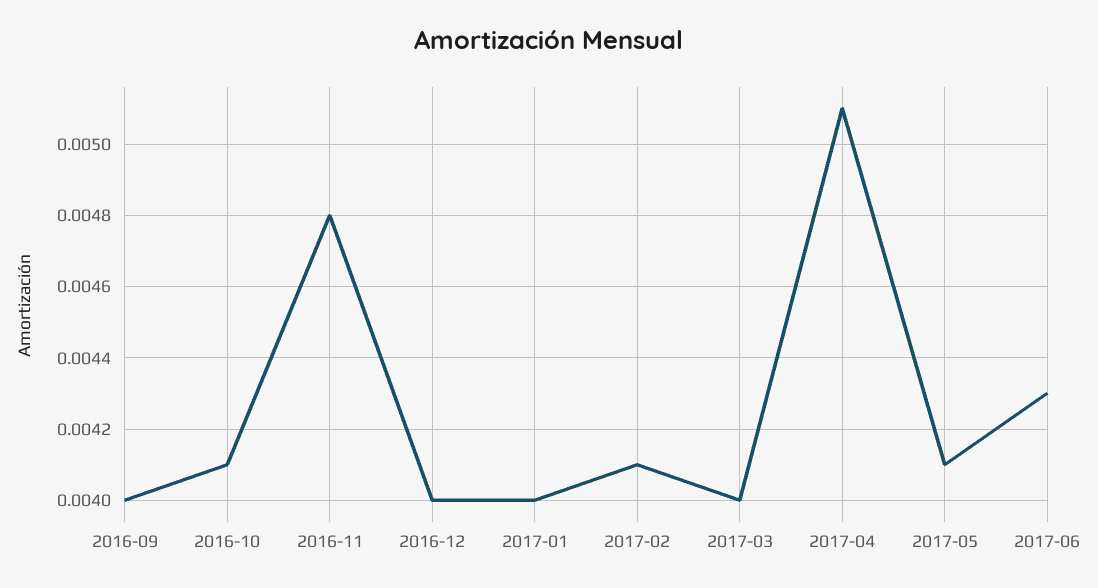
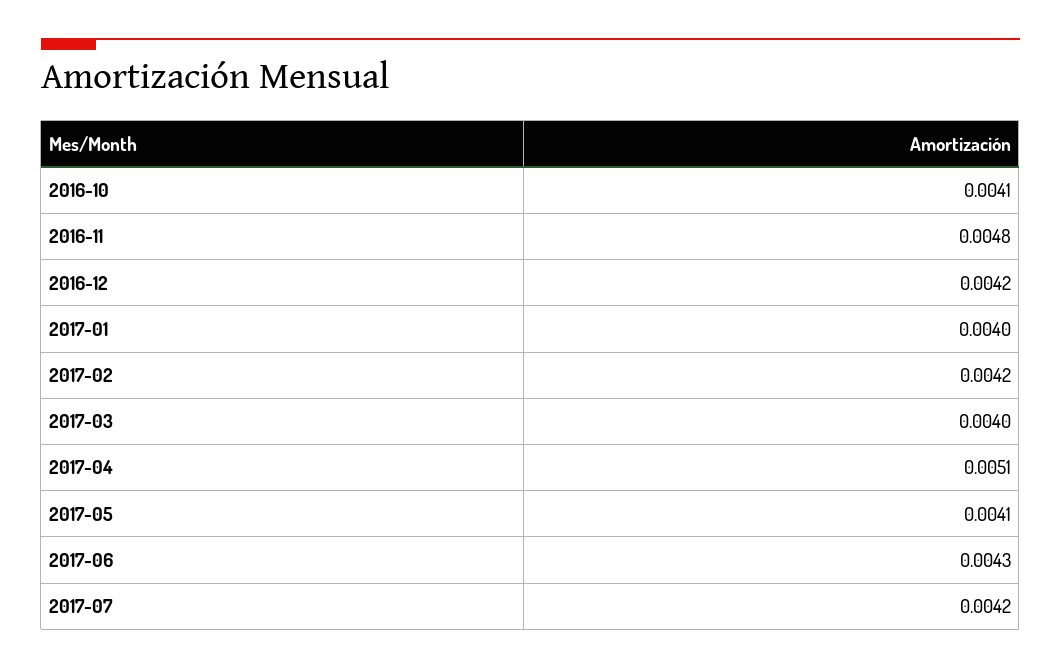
2016-09: 0.004 -> none
2016-12: 0.004 -> 0.0042
2017-02: 0.0041 -> 0.0042
2017-07: none -> 0.0042

